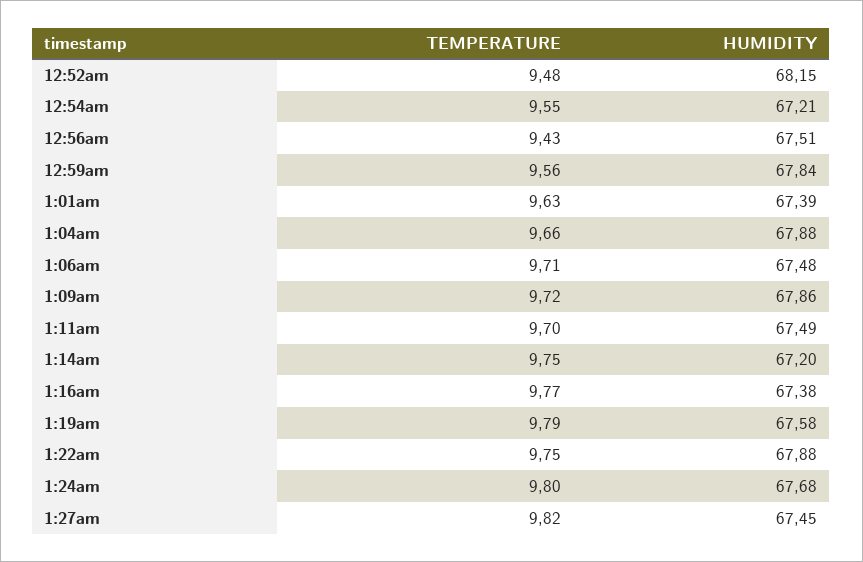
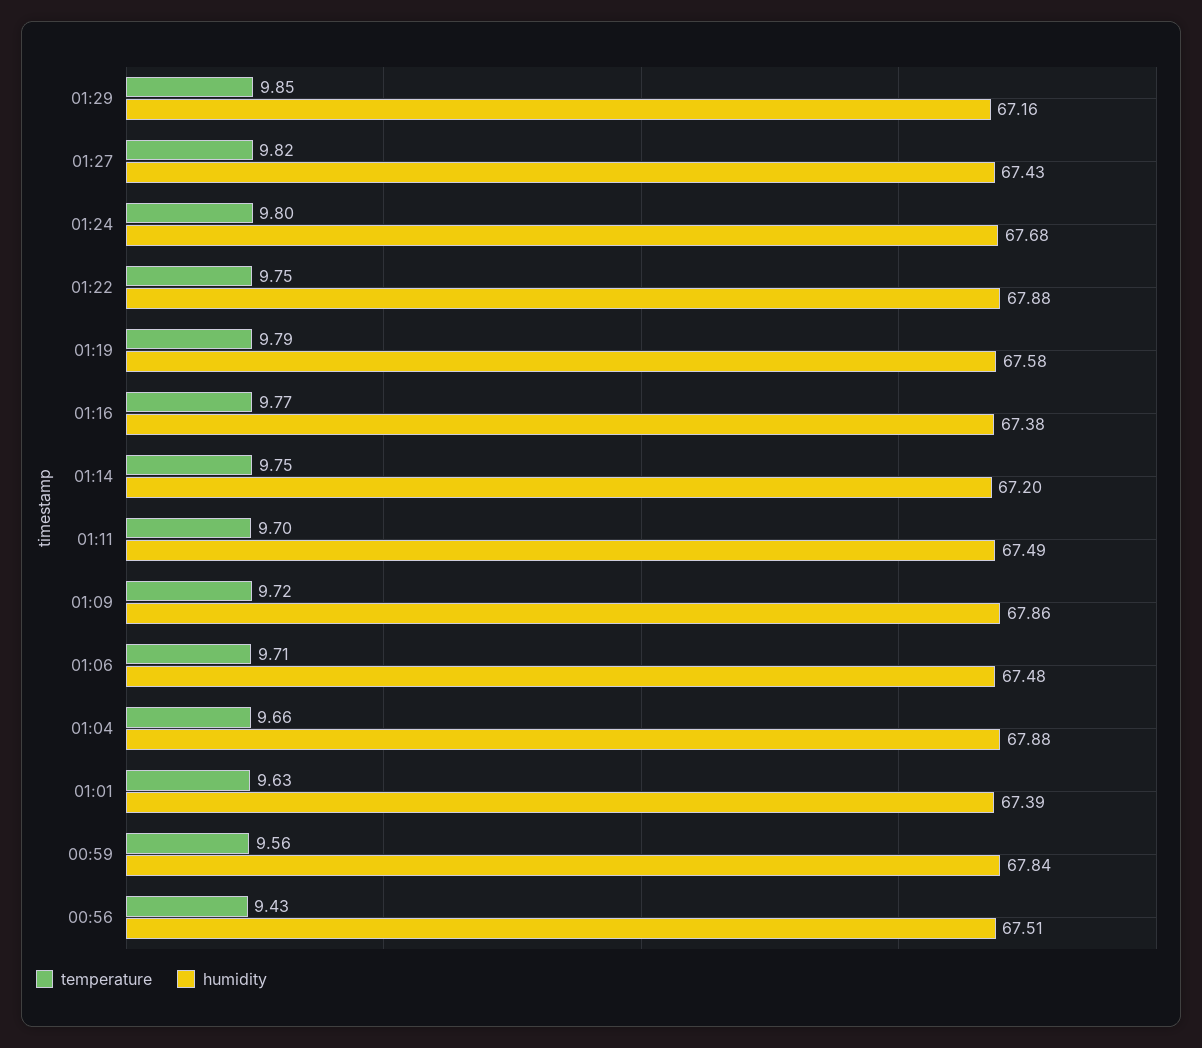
TEMPERATURE, 12:52am: 9.48 -> none
HUMIDITY, 12:52am: 68.15 -> none
TEMPERATURE, 12:54am: 9.55 -> none
HUMIDITY, 12:54am: 67.21 -> none
HUMIDITY, 1:27am: 67.45 -> 67.43
TEMPERATURE, 01:29: none -> 9.85
HUMIDITY, 01:29: none -> 67.16

